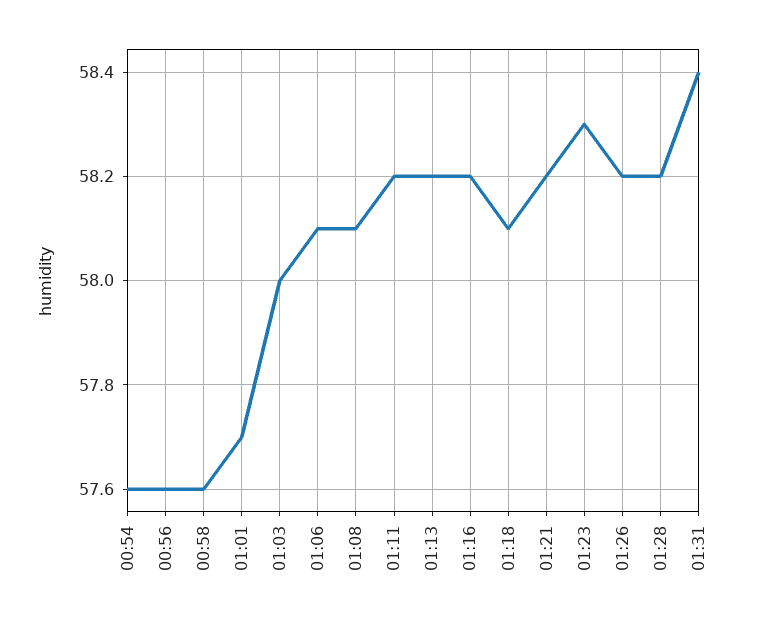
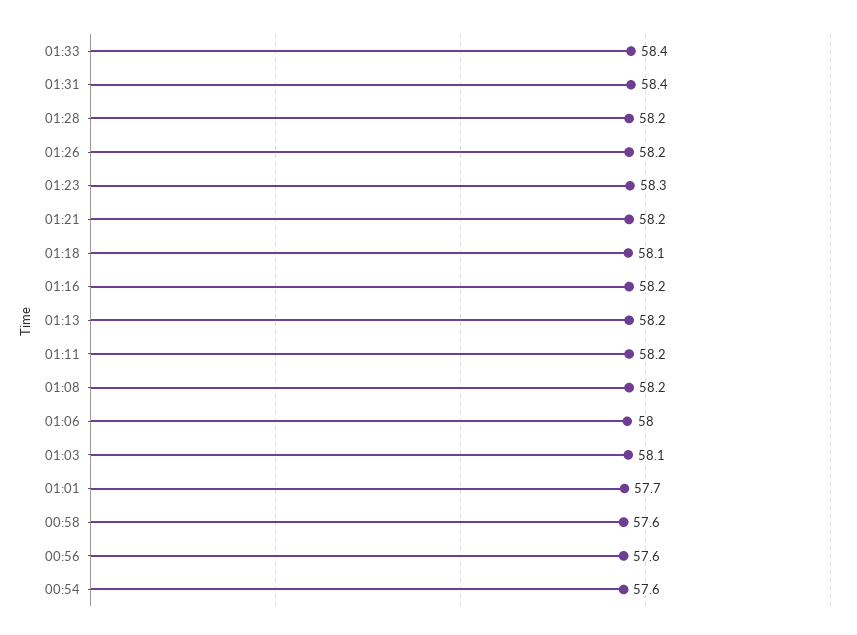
01:03: 58 -> 58.1
01:06: 58.1 -> 58
01:08: 58.1 -> 58.2
01:33: none -> 58.4

